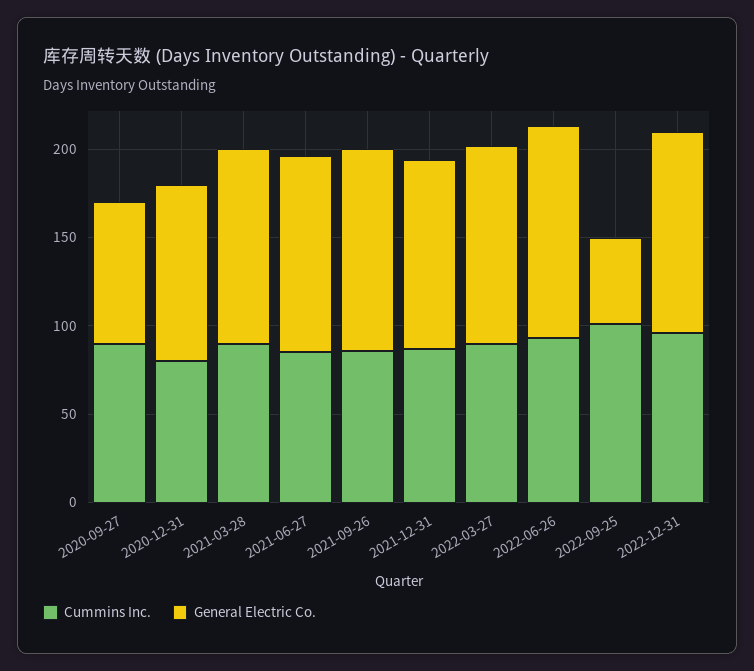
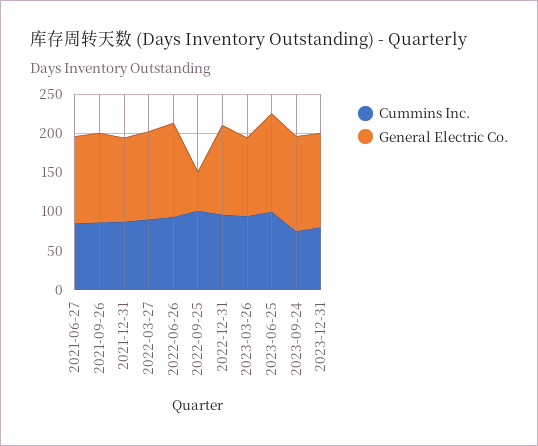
Cummins Inc., 2020-09-27: 90 -> none
General Electric Co., 2020-09-27: 80 -> none
Cummins Inc., 2020-12-31: 80 -> none
General Electric Co., 2020-12-31: 100 -> none
Cummins Inc., 2021-03-28: 90 -> none
General Electric Co., 2021-03-28: 110 -> none
Cummins Inc., 2023-03-26: none -> 100
General Electric Co., 2023-03-26: none -> 100
Cummins Inc., 2023-06-25: none -> 100
General Electric Co., 2023-06-25: none -> 125
Cummins Inc., 2023-09-24: none -> 75
General Electric Co., 2023-09-24: none -> 125
Cummins Inc., 2023-12-31: none -> 75
General Electric Co., 2023-12-31: none -> 125

